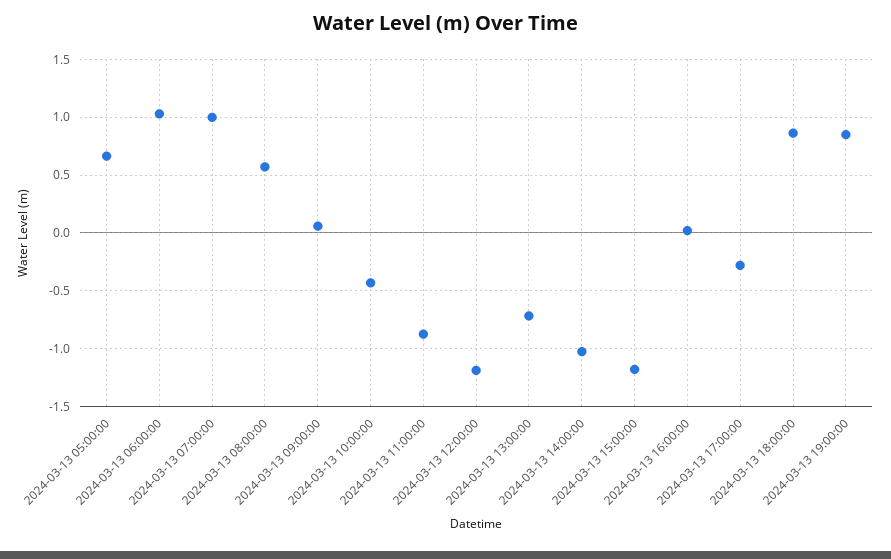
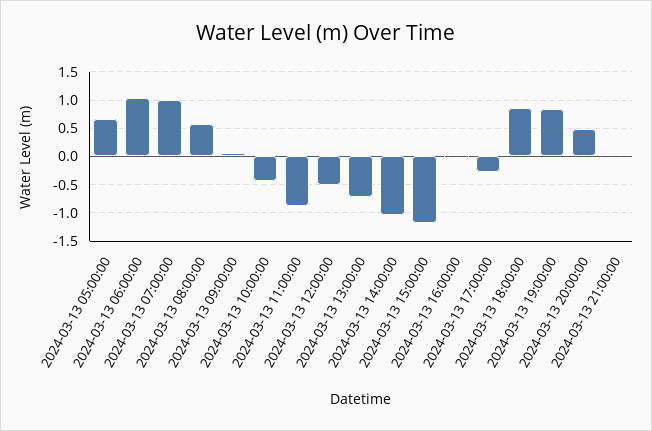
2024-03-13 12:00:00: -1.2 -> -0.5
2024-03-13 20:00:00: none -> 0.5
2024-03-13 21:00:00: none -> 0

